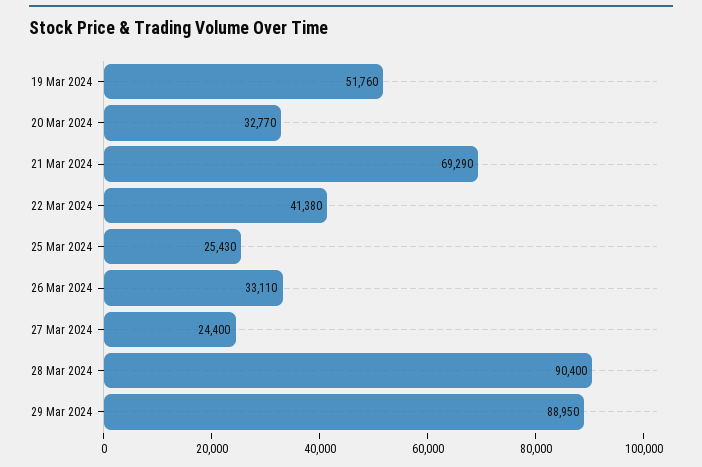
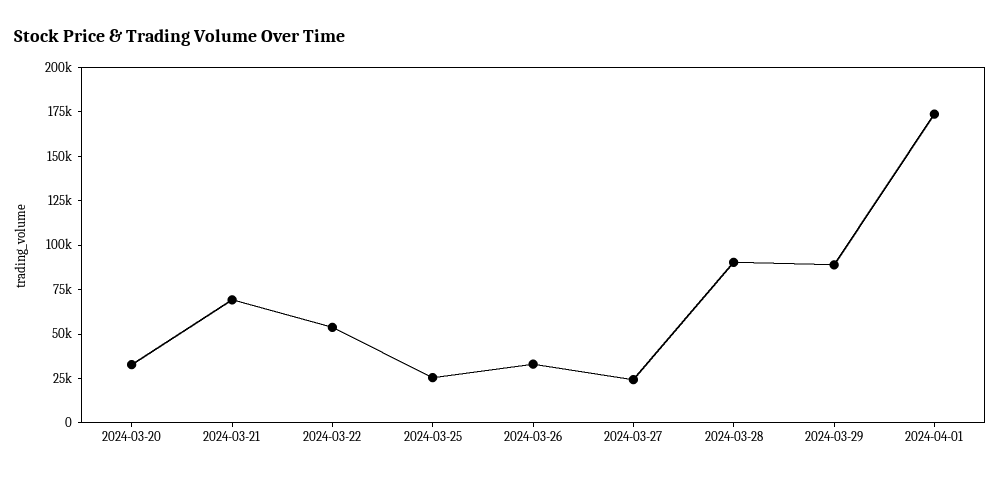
19 Mar 2024: 51760 -> none
22 Mar 2024: 41380 -> 55000
2024-04-01: none -> 175000

